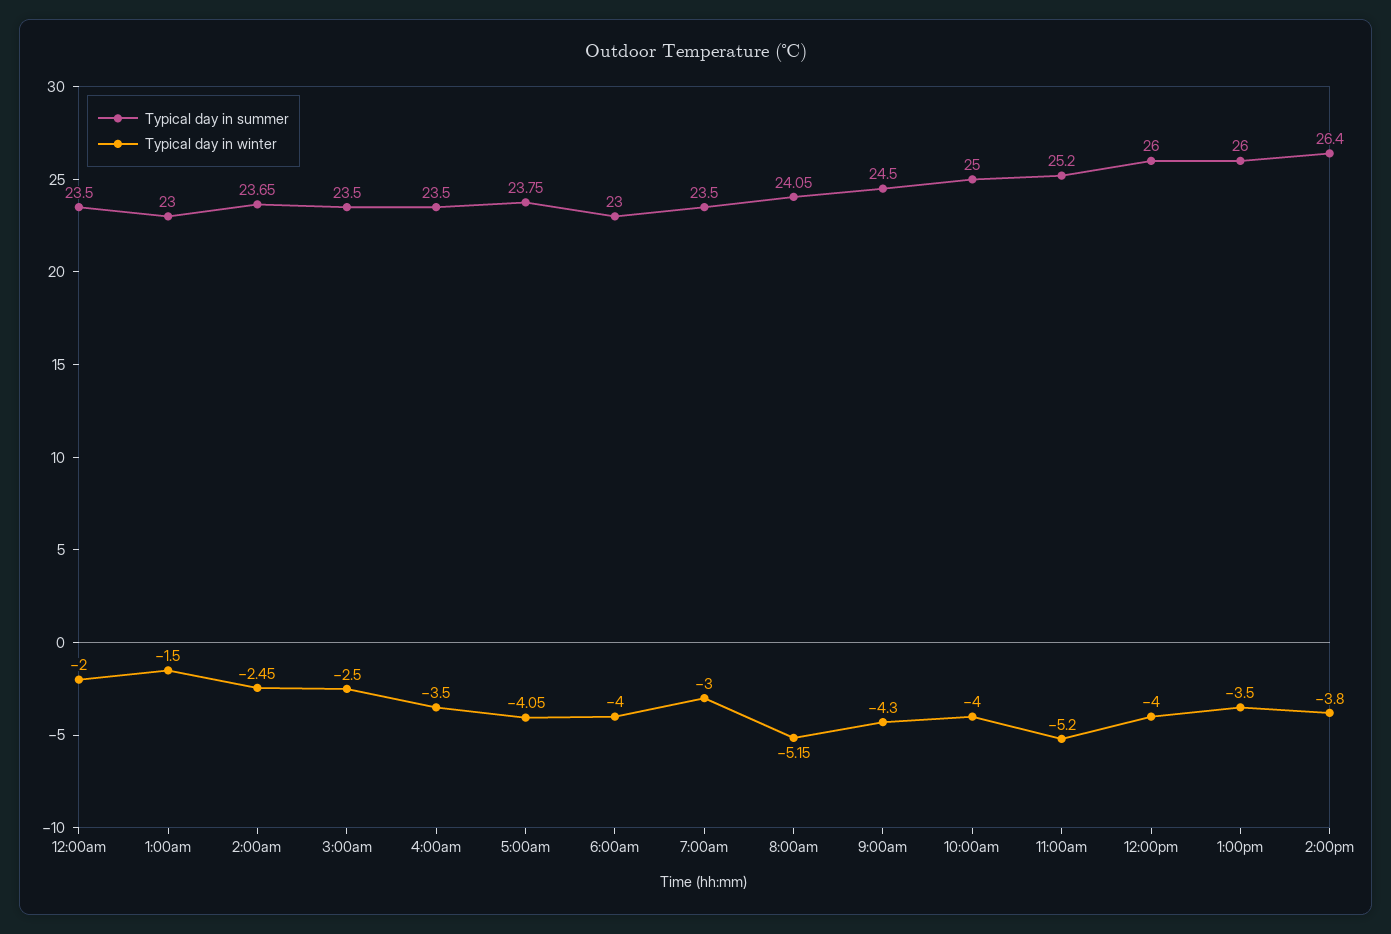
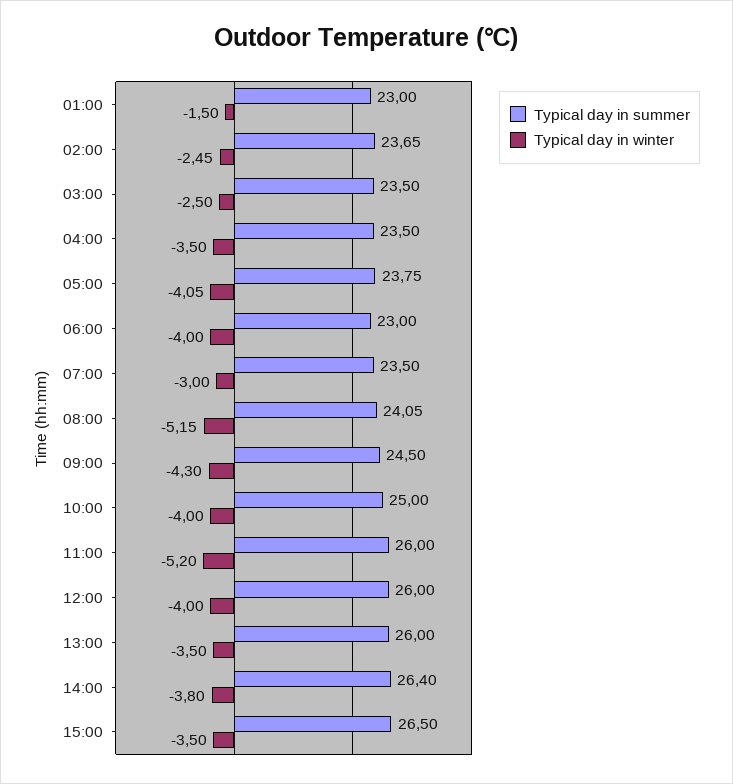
Typical day in summer, 12:00am: 23.5 -> none
Typical day in winter, 12:00am: -2 -> none
Typical day in summer, 11:00am: 25.2 -> 26
Typical day in summer, 15:00: none -> 26.5
Typical day in winter, 15:00: none -> -3.5

